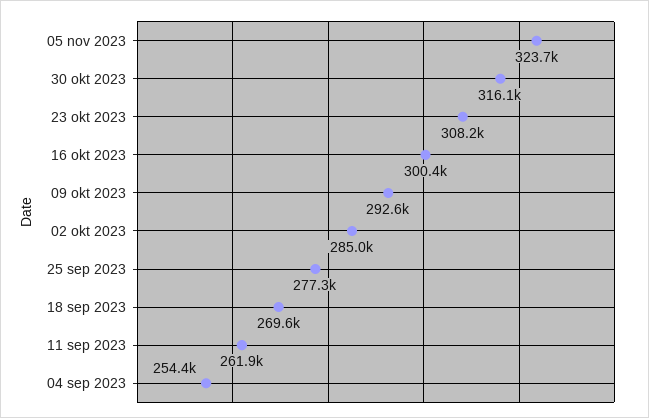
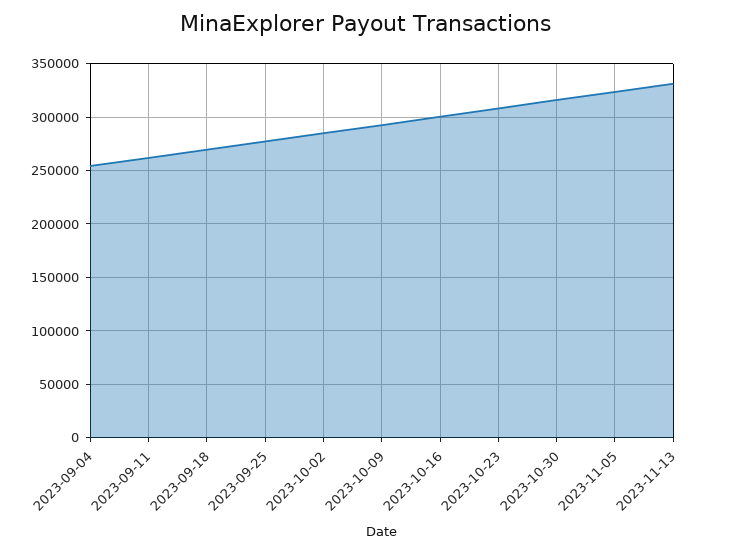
2023-11-13: none -> 330000

